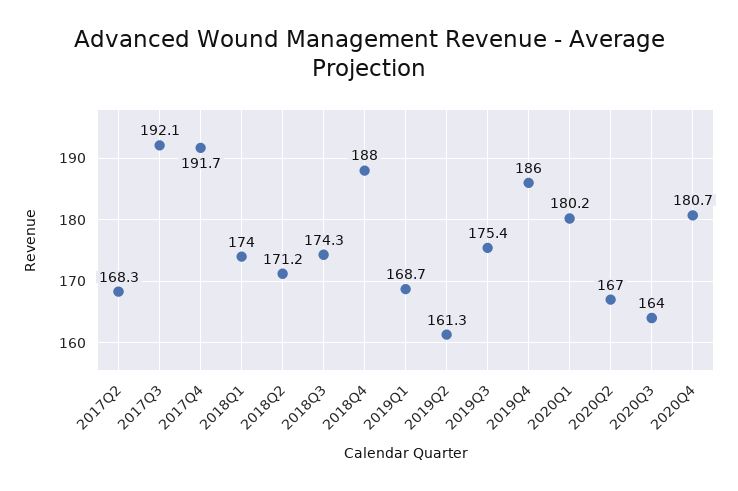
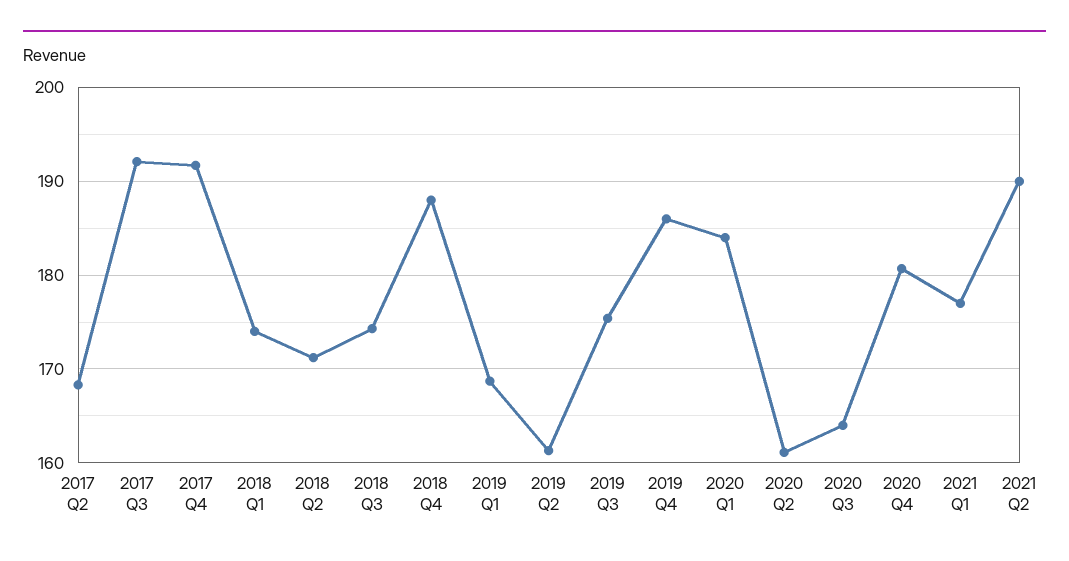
2020Q1: 180.2 -> 184
2020Q2: 167 -> 161
2021 Q1: none -> 177
2021 Q2: none -> 190

